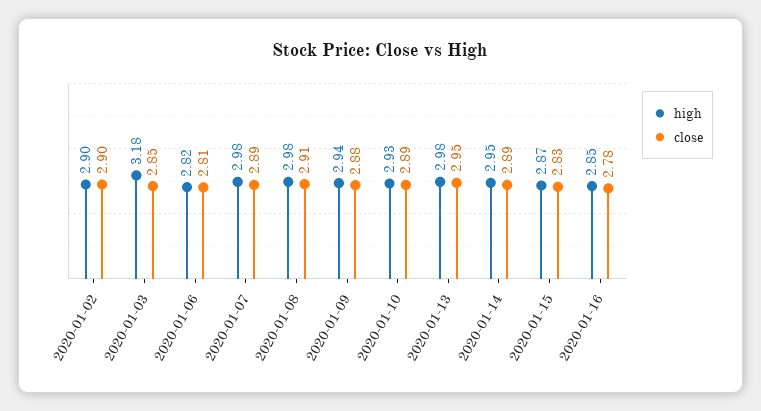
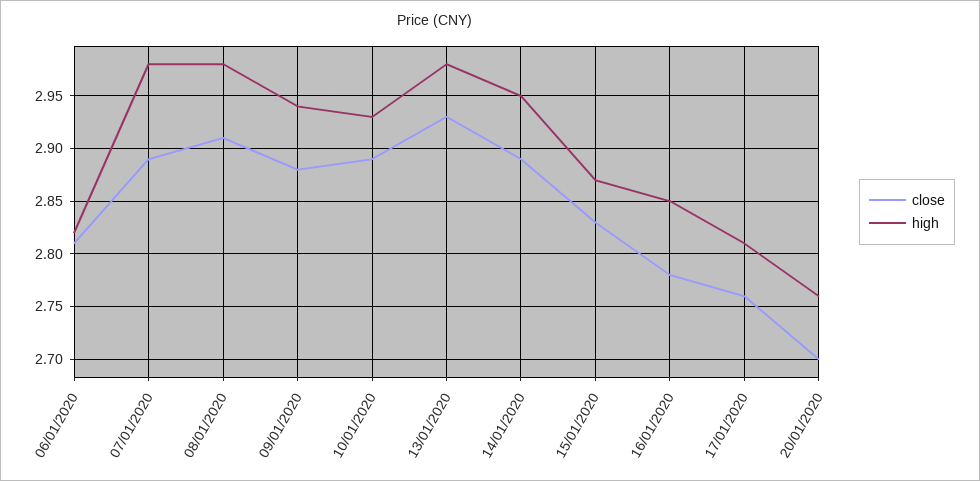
high, 2020-01-02: 2.9 -> none
close, 2020-01-02: 2.9 -> none
high, 2020-01-03: 3.18 -> none
close, 2020-01-03: 2.85 -> none
close, 2020-01-13: 2.95 -> 2.93
close, 17/01/2020: none -> 2.76
high, 17/01/2020: none -> 2.81
close, 20/01/2020: none -> 2.7
high, 20/01/2020: none -> 2.76

